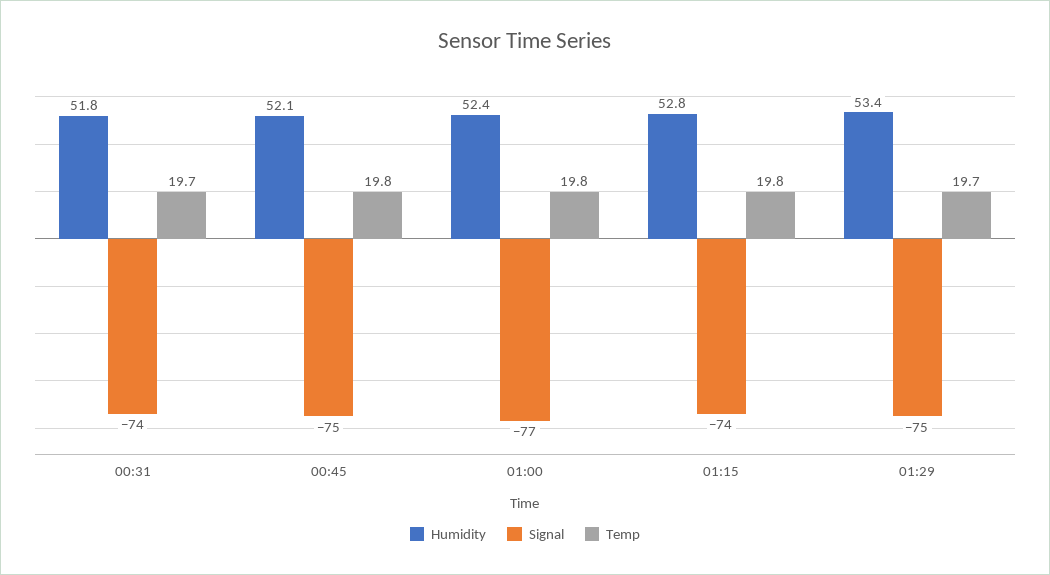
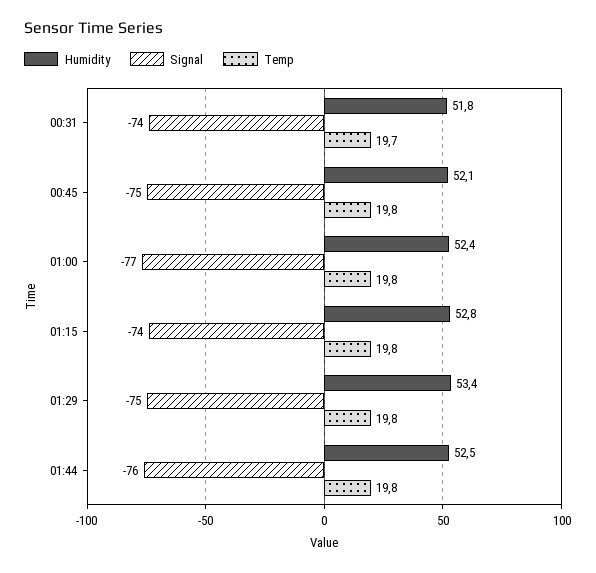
Temp, 01:29: 19.7 -> 19.8
Humidity, 01:44: none -> 52.5
Signal, 01:44: none -> -76
Temp, 01:44: none -> 19.8

